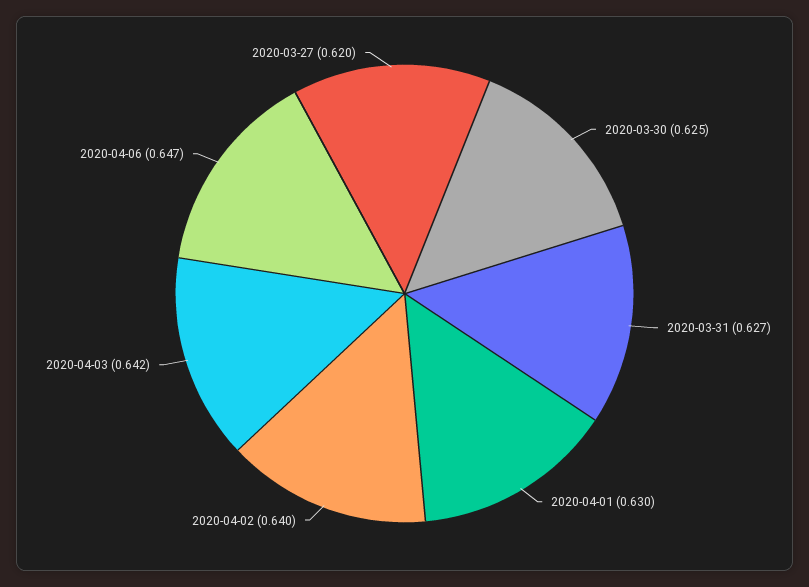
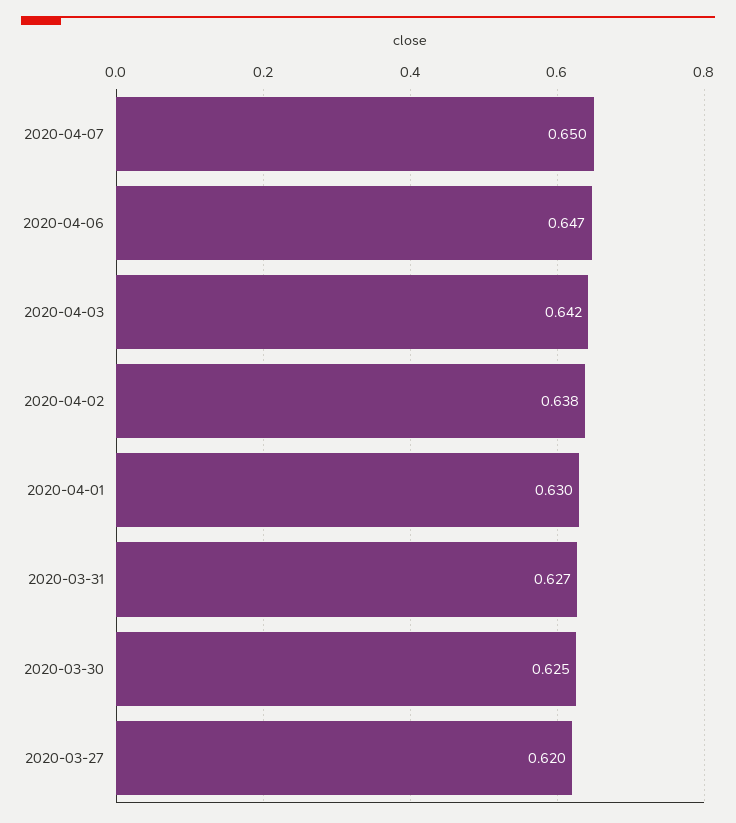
2020-04-02: 0.64 -> 0.638
2020-04-07: none -> 0.65

